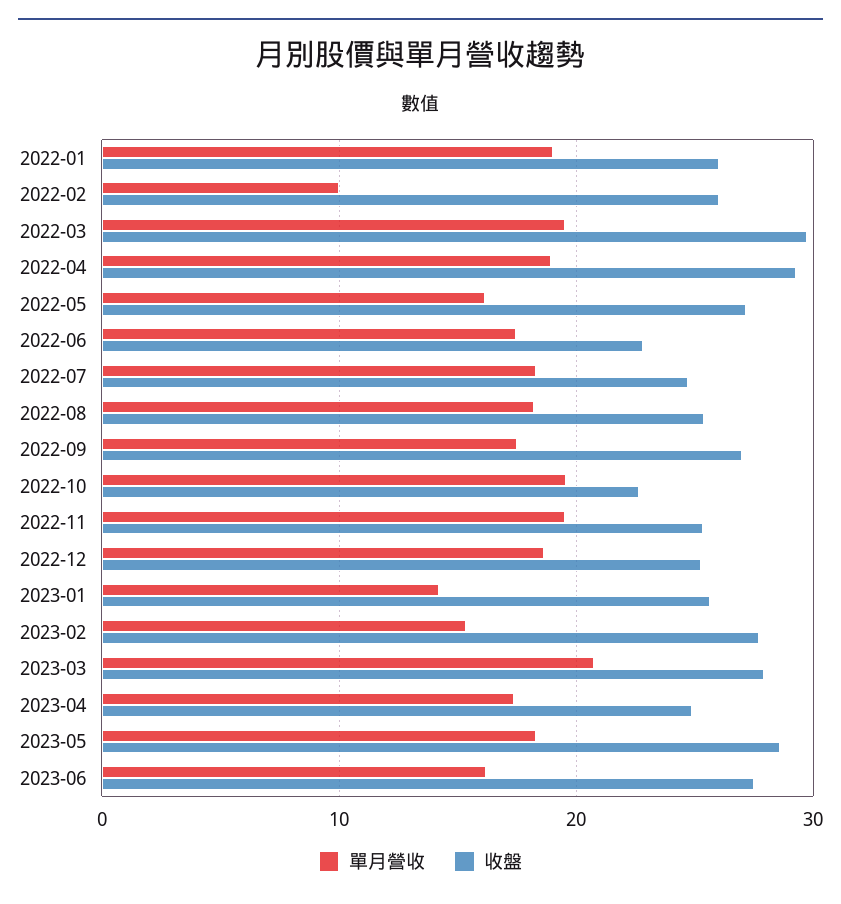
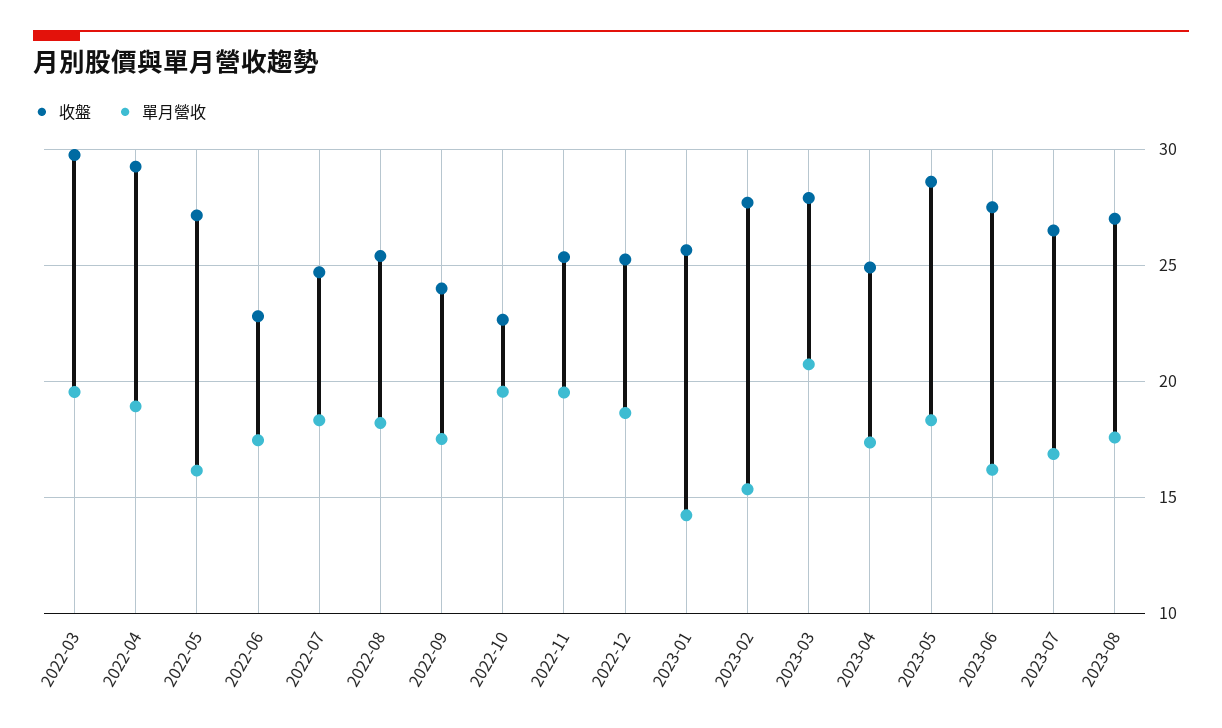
單月營收, 2022-01: 19 -> none
收盤, 2022-01: 26 -> none
單月營收, 2022-02: 10 -> none
收盤, 2022-02: 26 -> none
收盤, 2022-09: 27 -> 24
收盤, 2023-07: none -> 26.5
單月營收, 2023-07: none -> 17
收盤, 2023-08: none -> 27
單月營收, 2023-08: none -> 17.5

